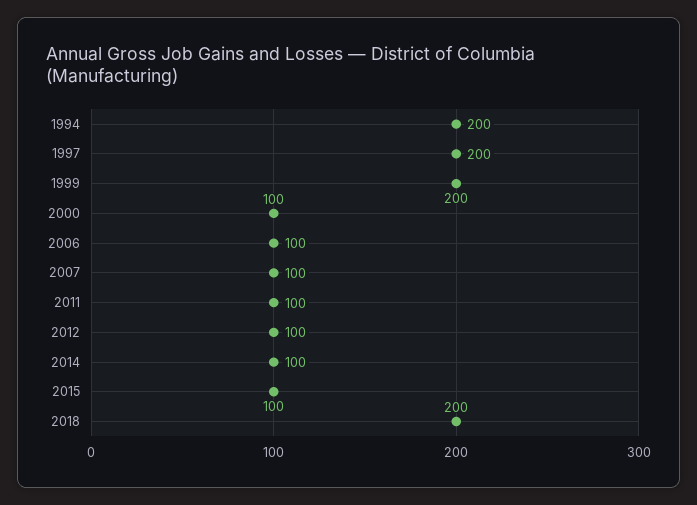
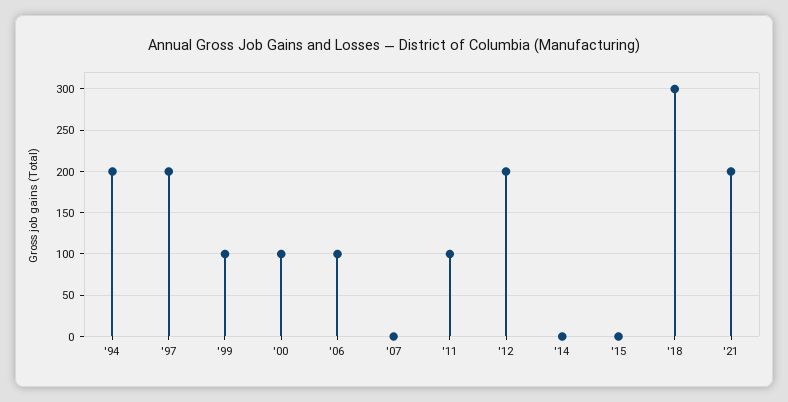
1999: 200 -> 100
2007: 100 -> 0
2012: 100 -> 200
2014: 100 -> 0
2015: 100 -> 0
2018: 200 -> 300
'21: none -> 200

